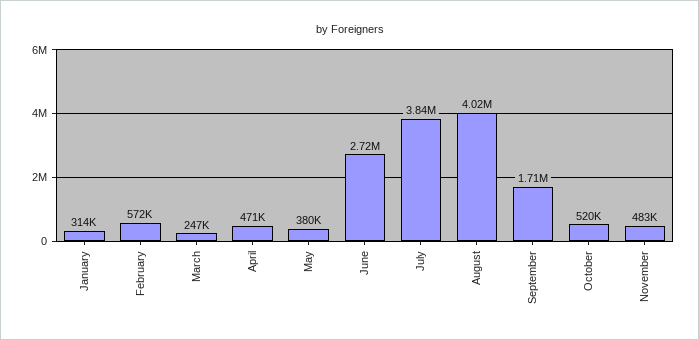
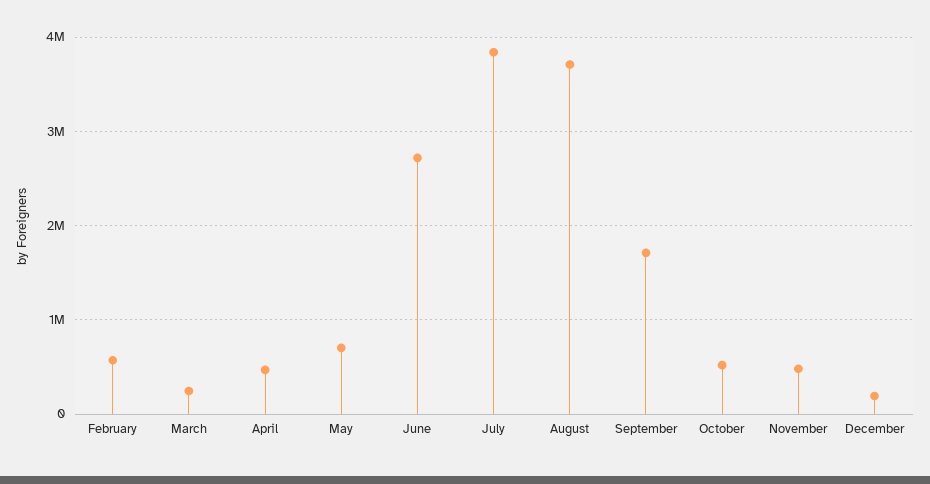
January: 314000 -> none
May: 380000 -> 700000
August: 4020000 -> 3700000
December: none -> 200000

